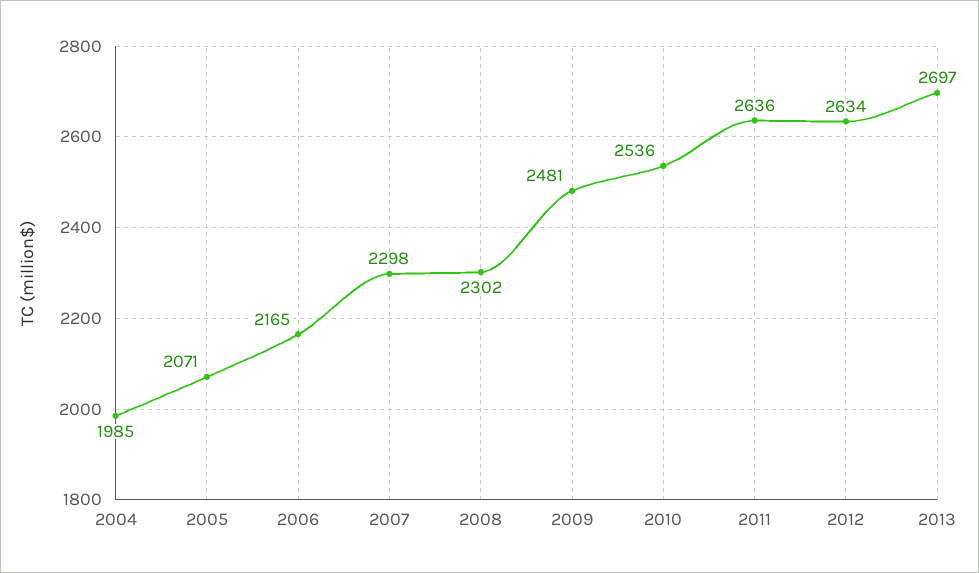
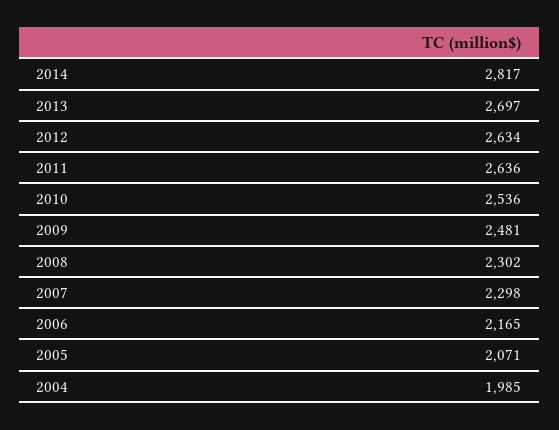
2014: none -> 2817

